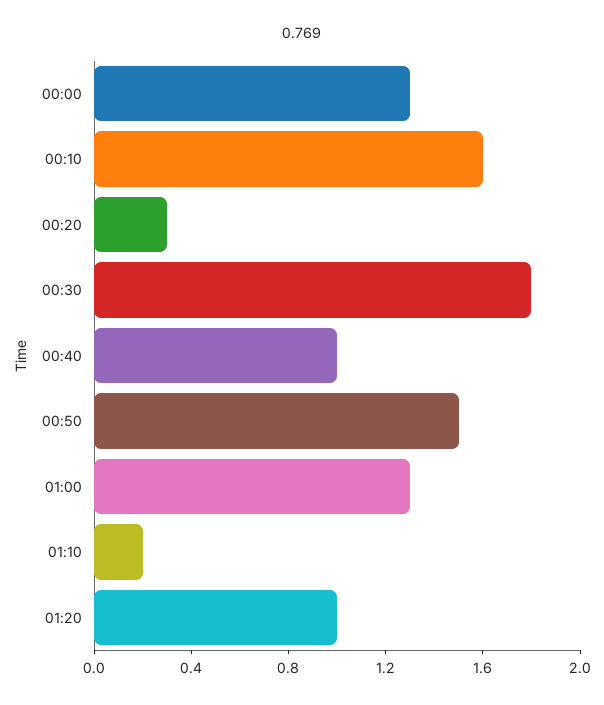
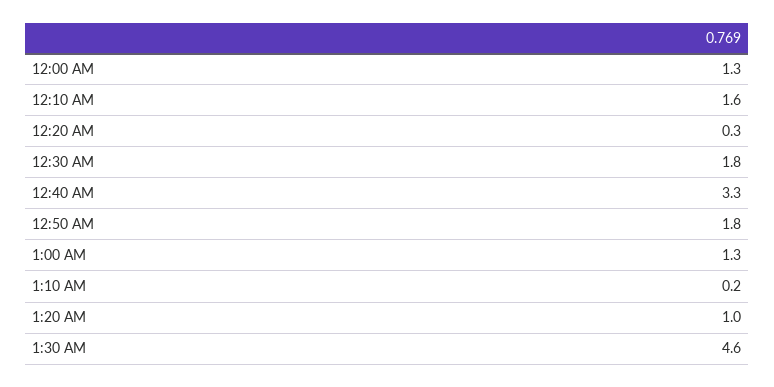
00:40: 1 -> 3.3
00:50: 1.5 -> 1.8
1:30 AM: none -> 4.6

